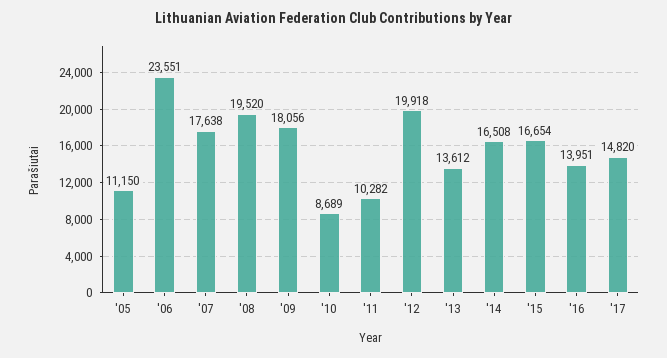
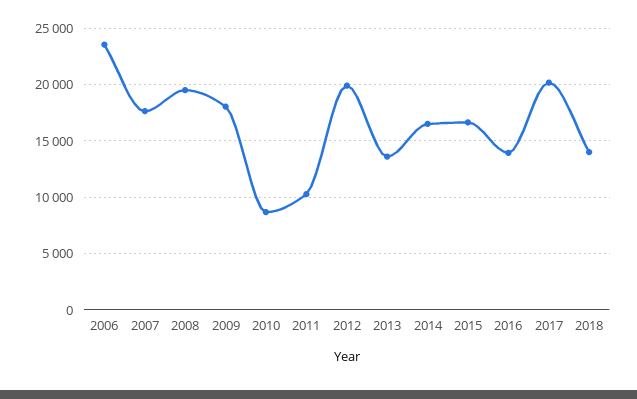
'05: 11150 -> none
'17: 14820 -> 20000
2018: none -> 14000

